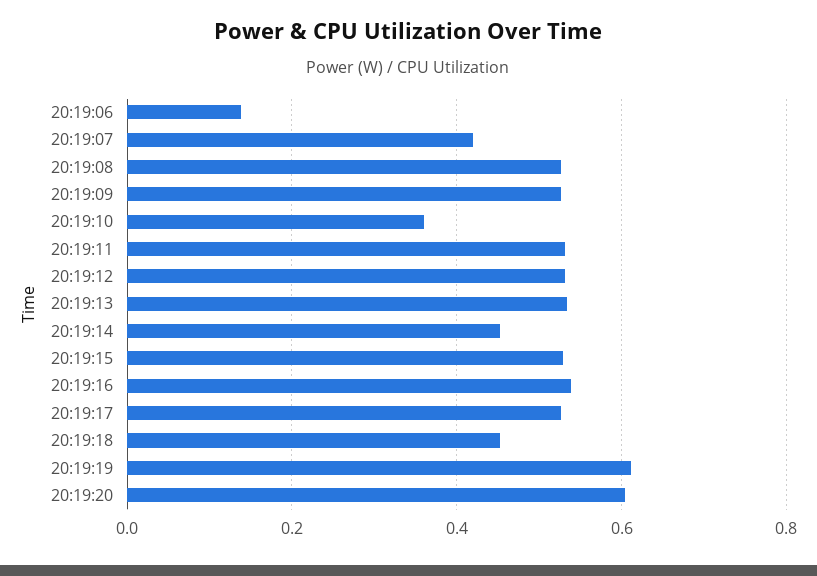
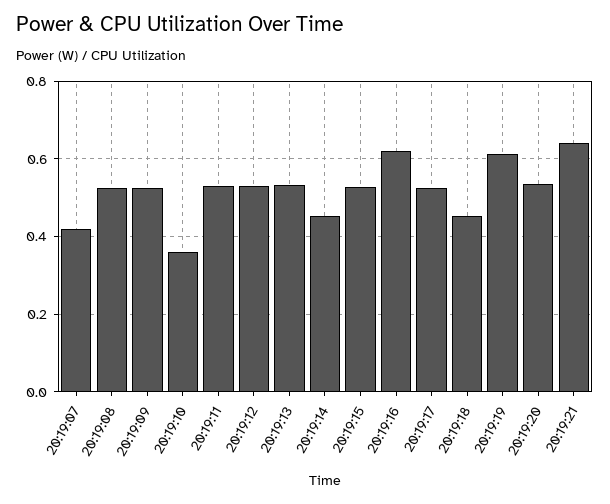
20:19:06: 0.14 -> none
20:19:16: 0.54 -> 0.62
20:19:20: 0.6 -> 0.54
20:19:21: none -> 0.64

